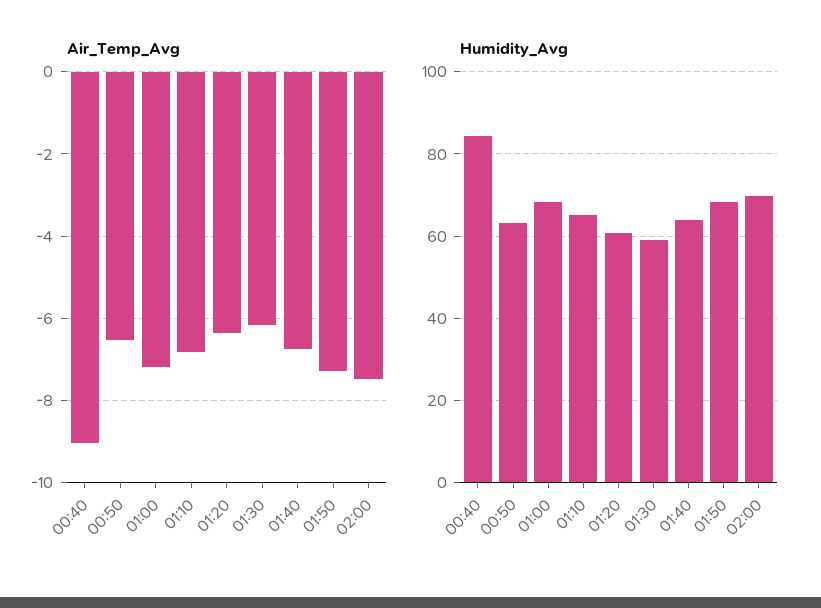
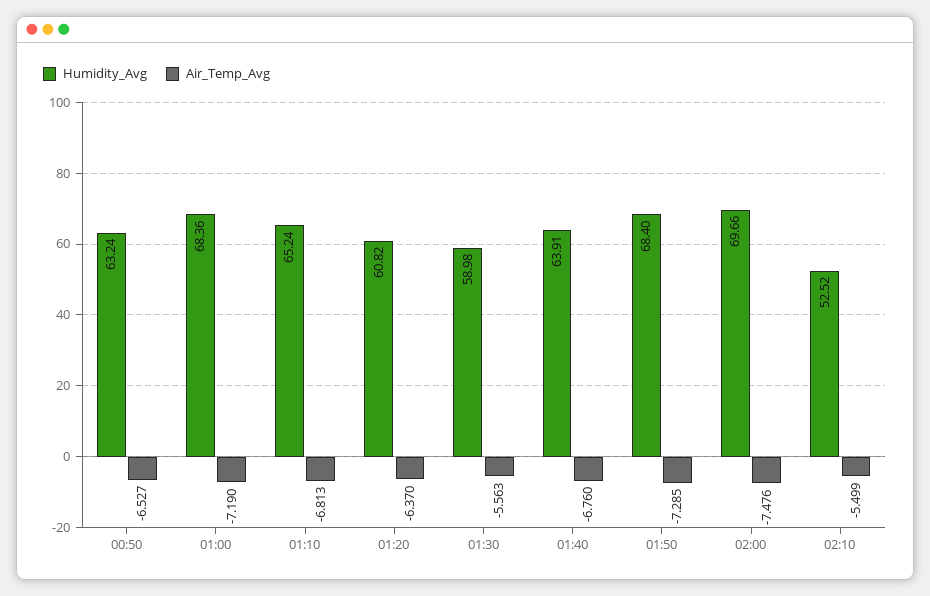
Air_Temp_Avg, 00:40: -9 -> none
Air_Temp_Avg, 01:30: -6.2 -> -5.563
Humidity_Avg, 00:40: 84 -> none
Humidity_Avg, 02:10: none -> 52.52
Air_Temp_Avg, 02:10: none -> -5.499

